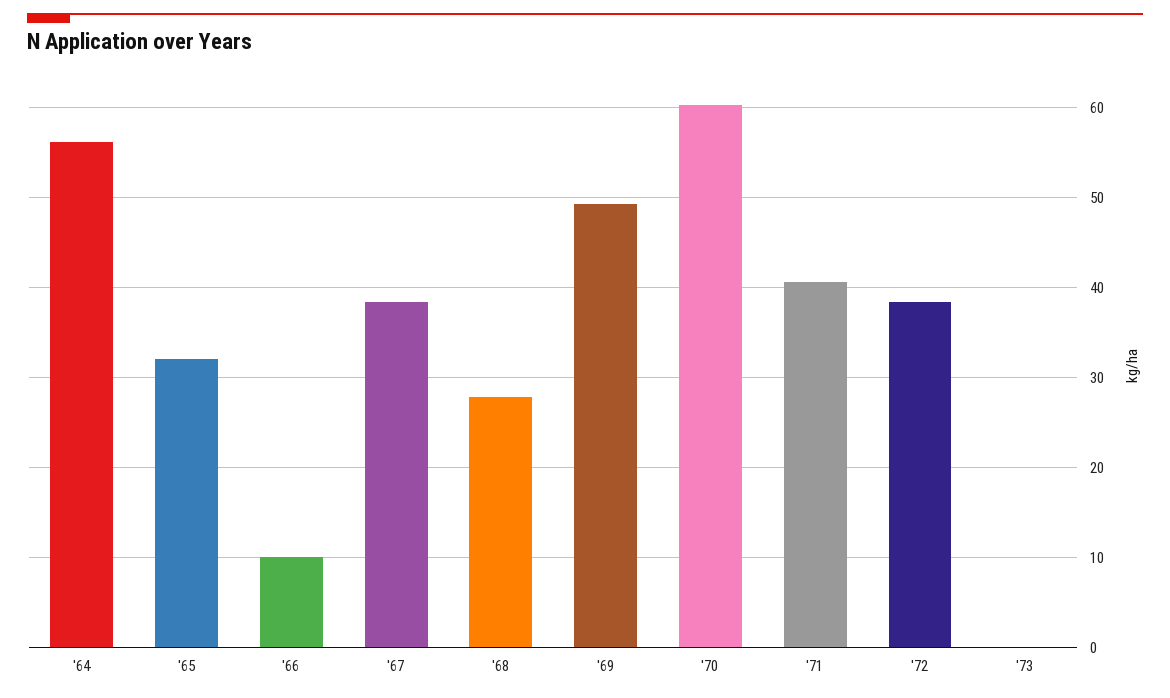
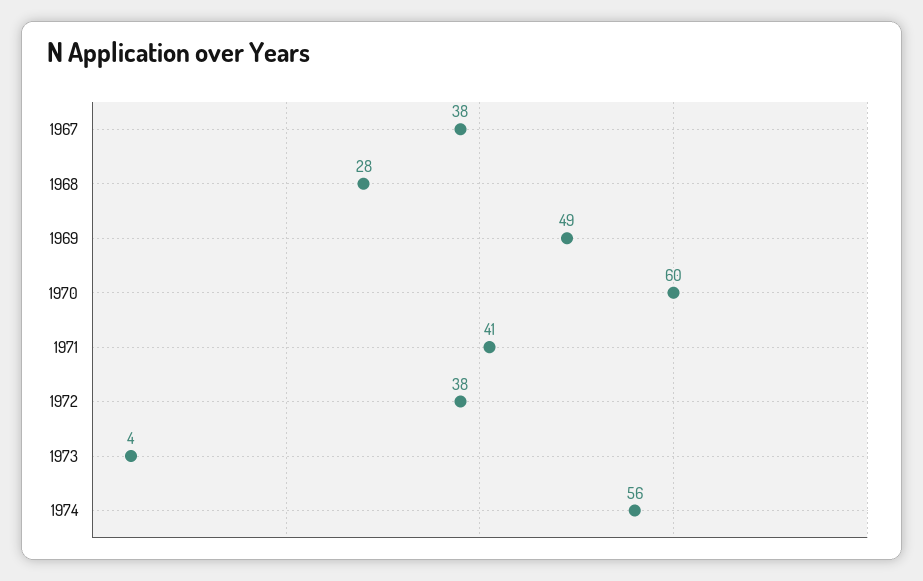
'64: 56 -> none
'65: 32 -> none
'66: 10 -> none
'73: 0 -> 4
1974: none -> 56

